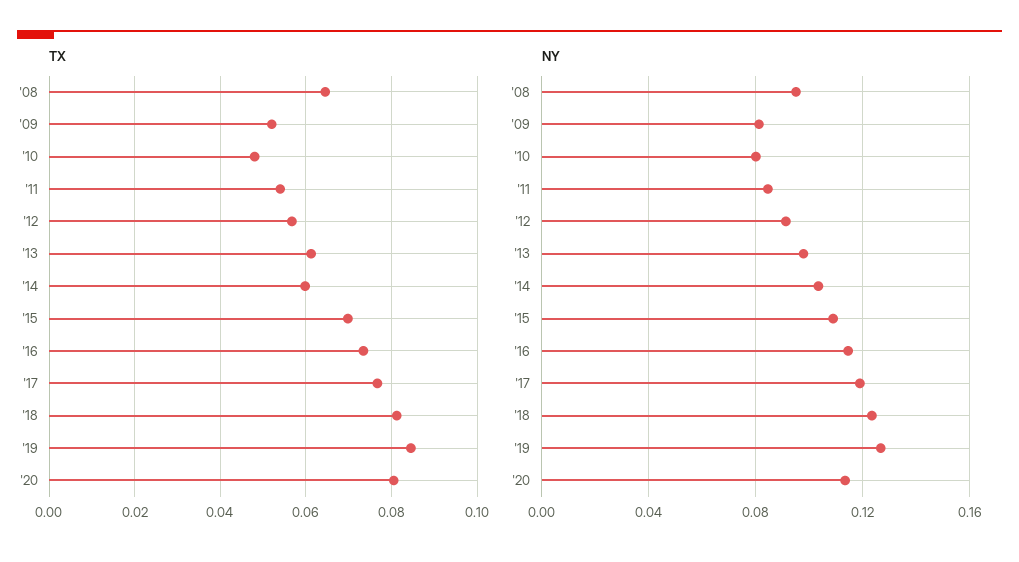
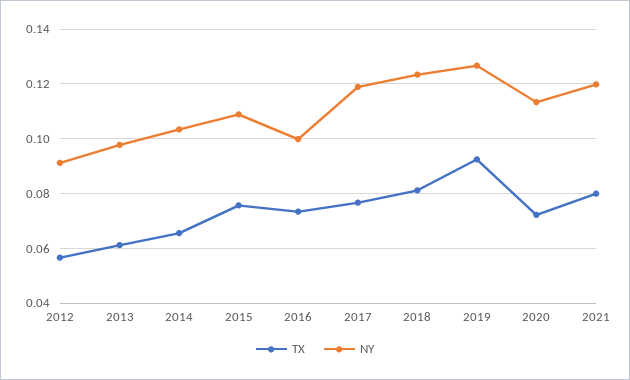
TX, '08: 0.064 -> none
TX, '09: 0.052 -> none
TX, '10: 0.048 -> none
TX, '11: 0.054 -> none
TX, '14: 0.06 -> 0.065
TX, '15: 0.07 -> 0.075
TX, '19: 0.084 -> 0.0925
TX, '20: 0.08 -> 0.0725
NY, '08: 0.095 -> none
NY, '09: 0.08 -> none
NY, '10: 0.08 -> none
NY, '11: 0.085 -> none
NY, '16: 0.115 -> 0.1
TX, 2021: none -> 0.08
NY, 2021: none -> 0.12

